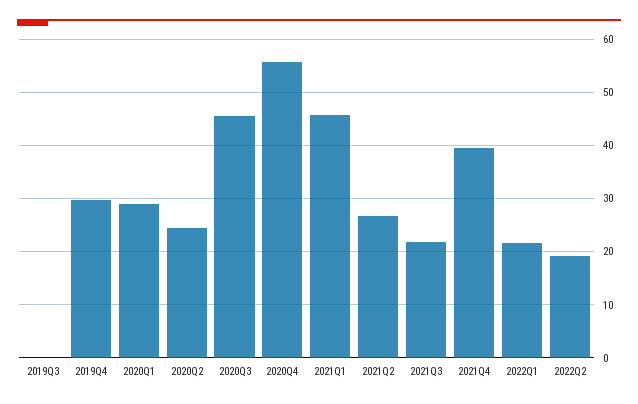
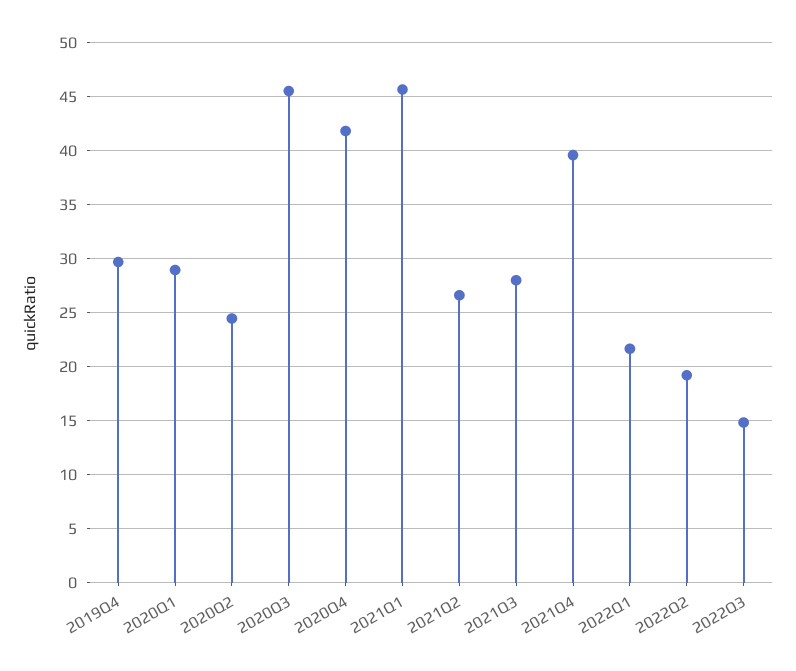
2019Q3: 0 -> none
2020Q4: 56 -> 42
2021Q3: 22 -> 28
2022Q3: none -> 15

